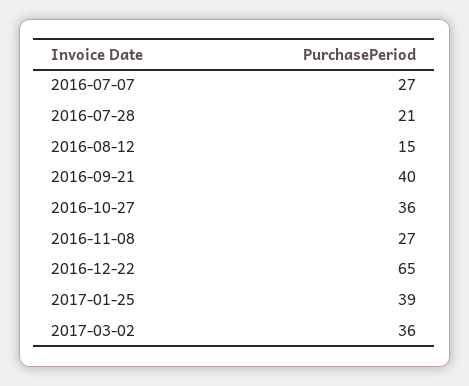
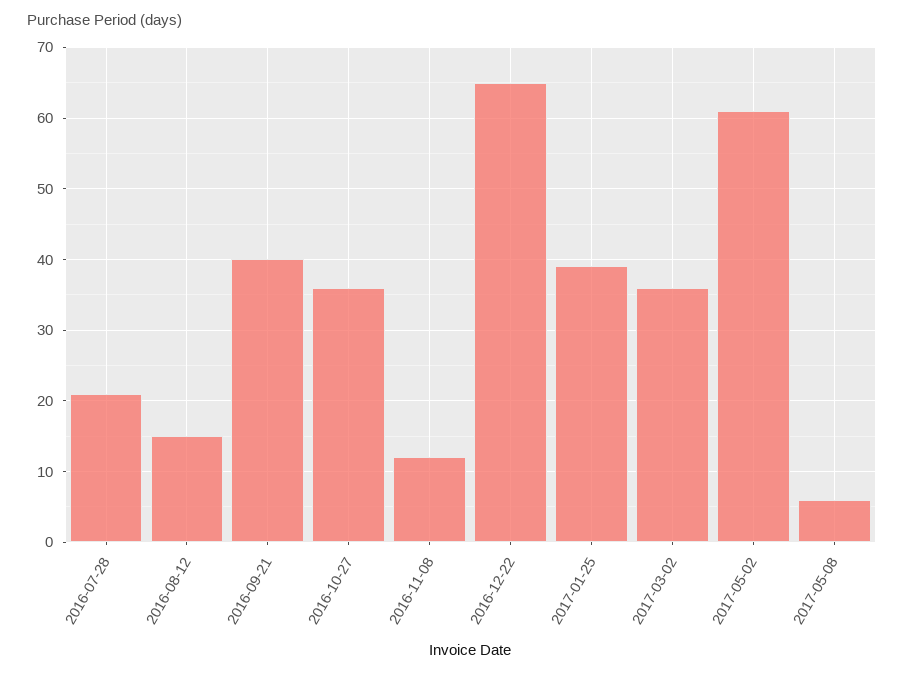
2016-07-07: 27 -> none
2016-11-08: 27 -> 12
2017-05-02: none -> 61
2017-05-08: none -> 6

